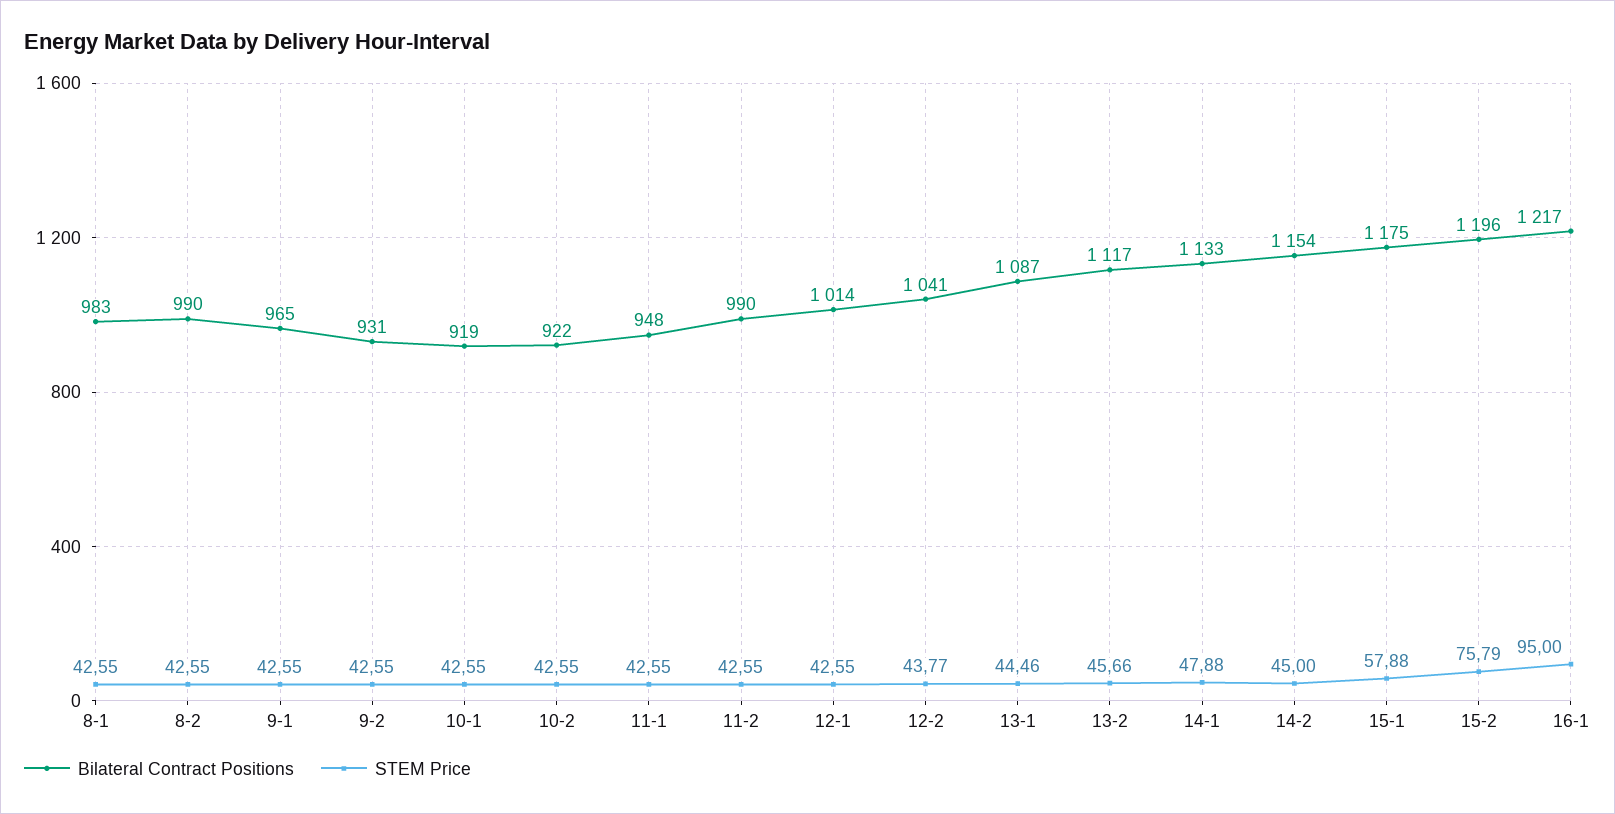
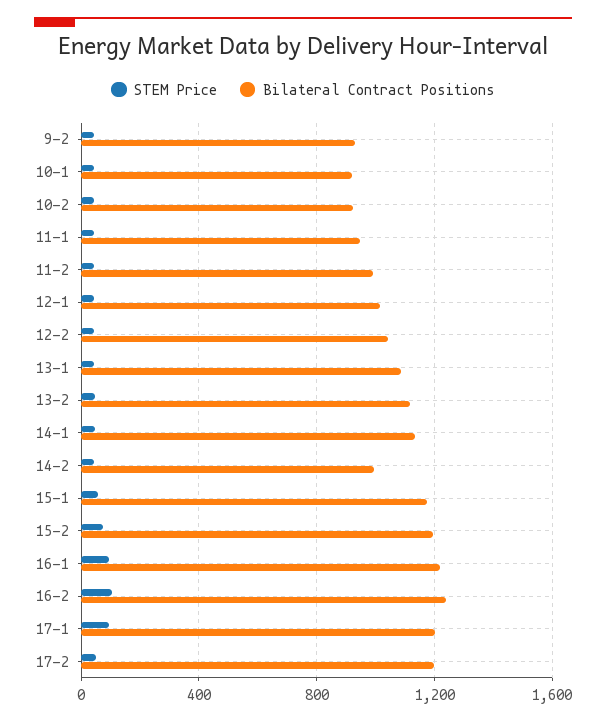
Bilateral Contract Positions, 8-1: 983 -> none
STEM Price, 8-1: 42.55 -> none
Bilateral Contract Positions, 8-2: 990 -> none
STEM Price, 8-2: 42.55 -> none
Bilateral Contract Positions, 9-1: 965 -> none
STEM Price, 9-1: 42.55 -> none
Bilateral Contract Positions, 14-2: 1154 -> 1000
STEM Price, 16-2: none -> 100
Bilateral Contract Positions, 16-2: none -> 1250
STEM Price, 17-1: none -> 100
Bilateral Contract Positions, 17-1: none -> 1200
STEM Price, 17-2: none -> 50
Bilateral Contract Positions, 17-2: none -> 1200

